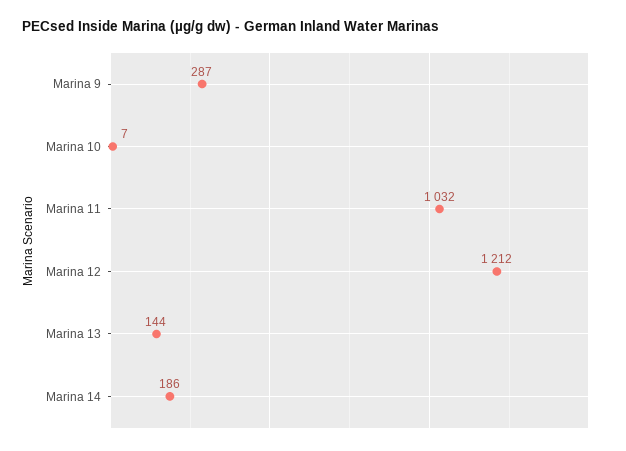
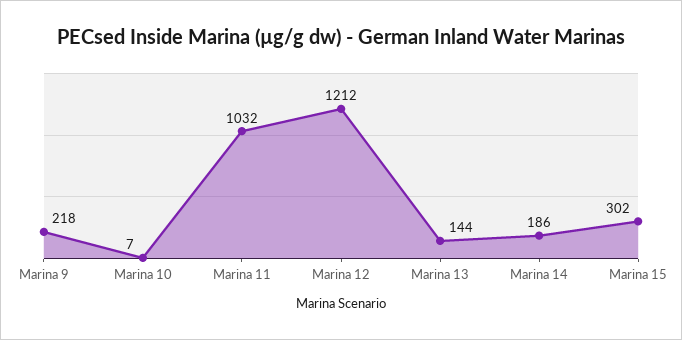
Marina 9: 287 -> 218
Marina 15: none -> 302

